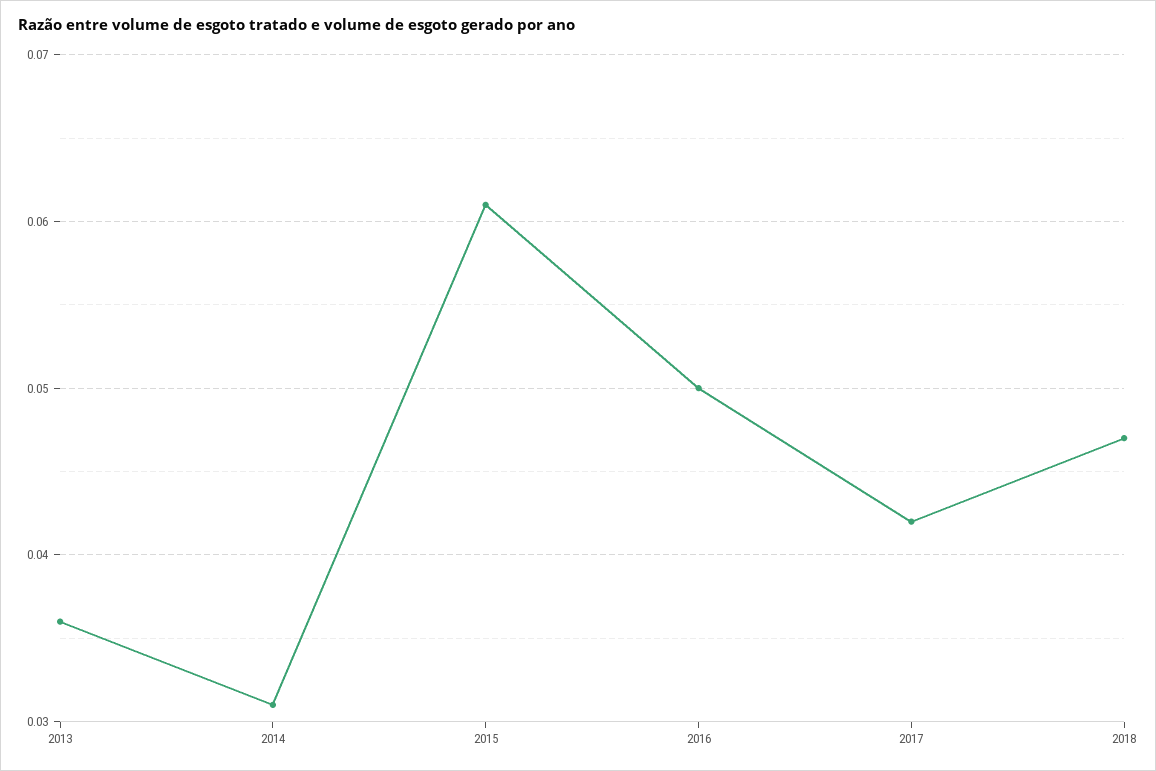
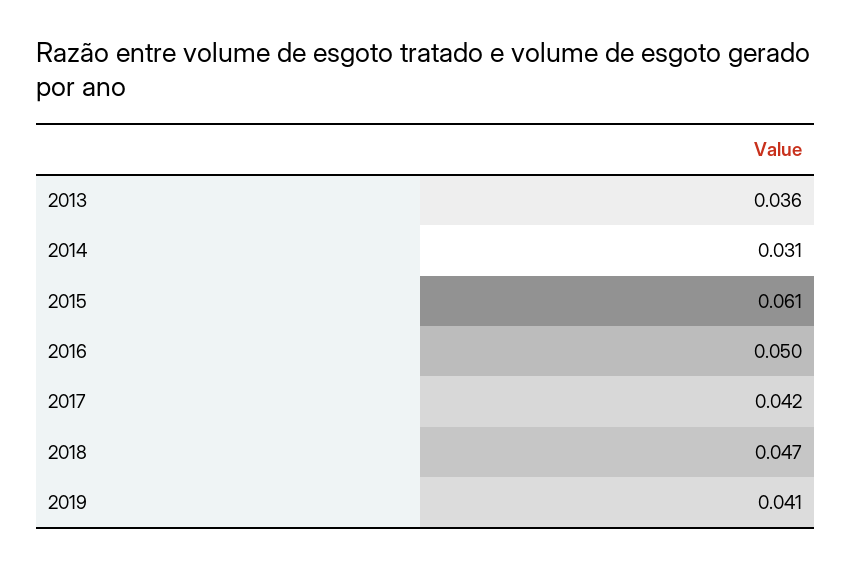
2019: none -> 0.041

